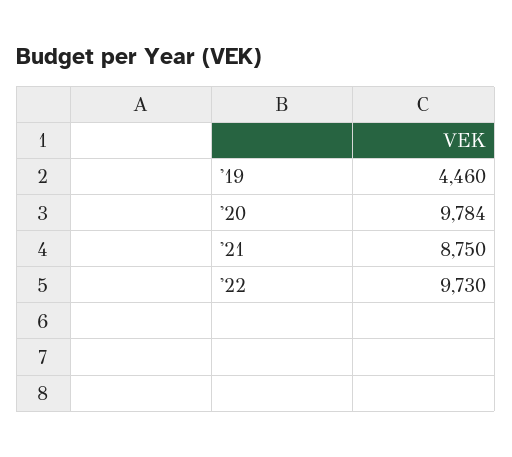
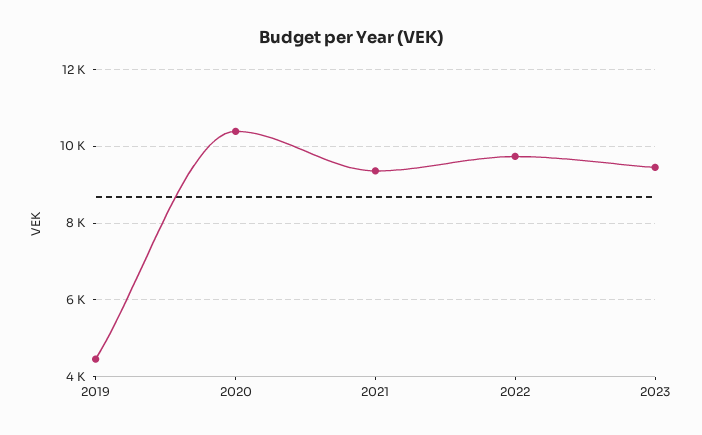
'20: 9784 -> 10400
'21: 8750 -> 9400
2023: none -> 9400

